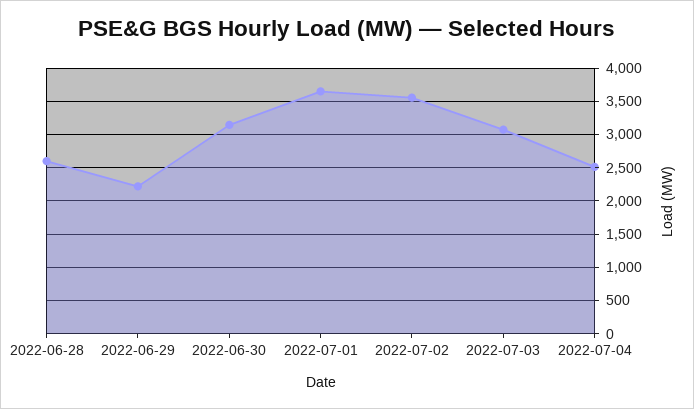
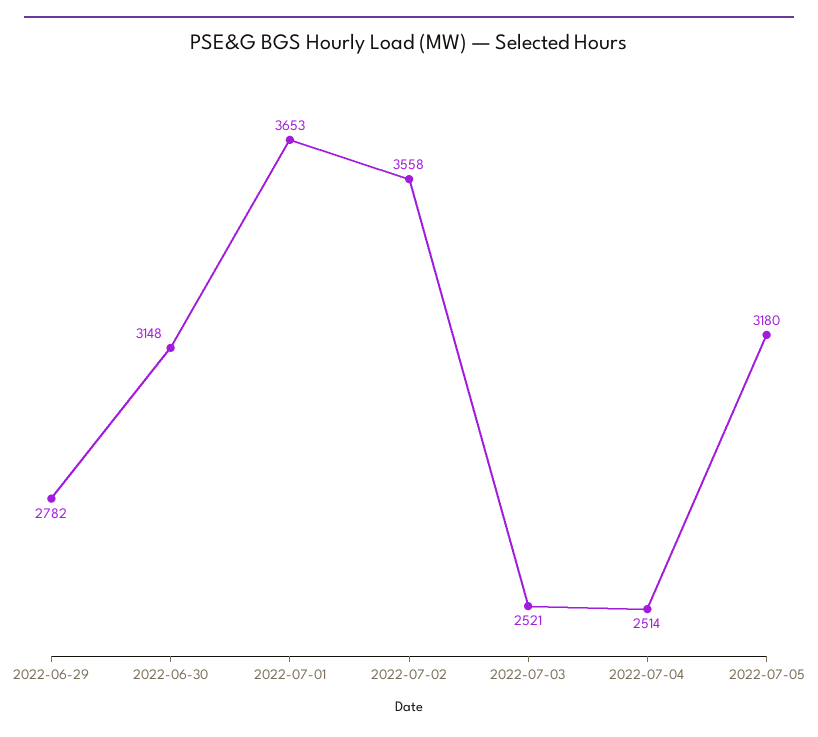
2022-06-28: 2600 -> none
2022-06-29: 2200 -> 2782
2022-07-03: 3100 -> 2521
2022-07-05: none -> 3180

